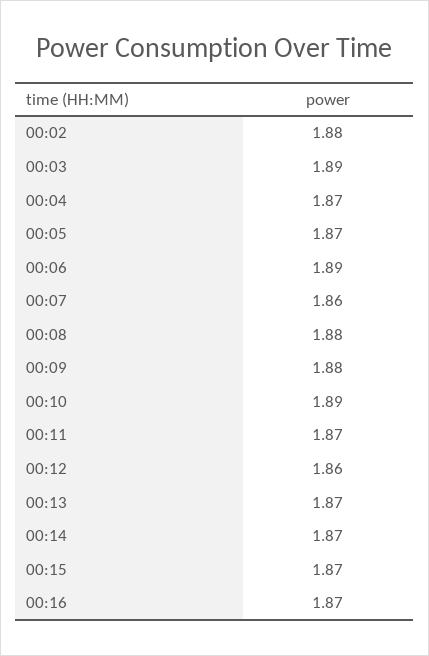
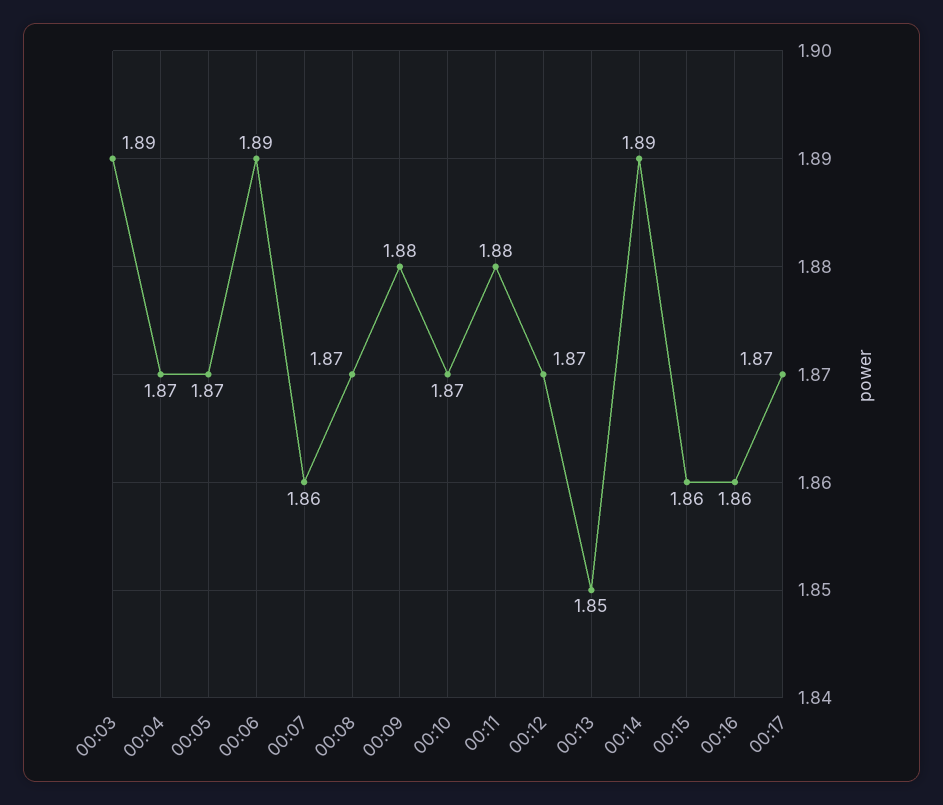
00:02: 1.88 -> none
00:08: 1.88 -> 1.87
00:10: 1.89 -> 1.87
00:11: 1.87 -> 1.88
00:12: 1.86 -> 1.87
00:13: 1.87 -> 1.85
00:14: 1.87 -> 1.89
00:15: 1.87 -> 1.86
00:16: 1.87 -> 1.86
00:17: none -> 1.87

